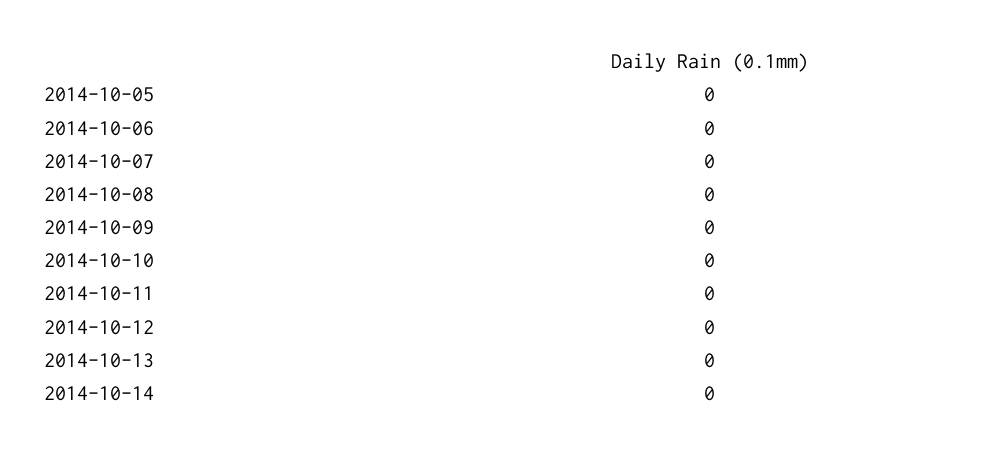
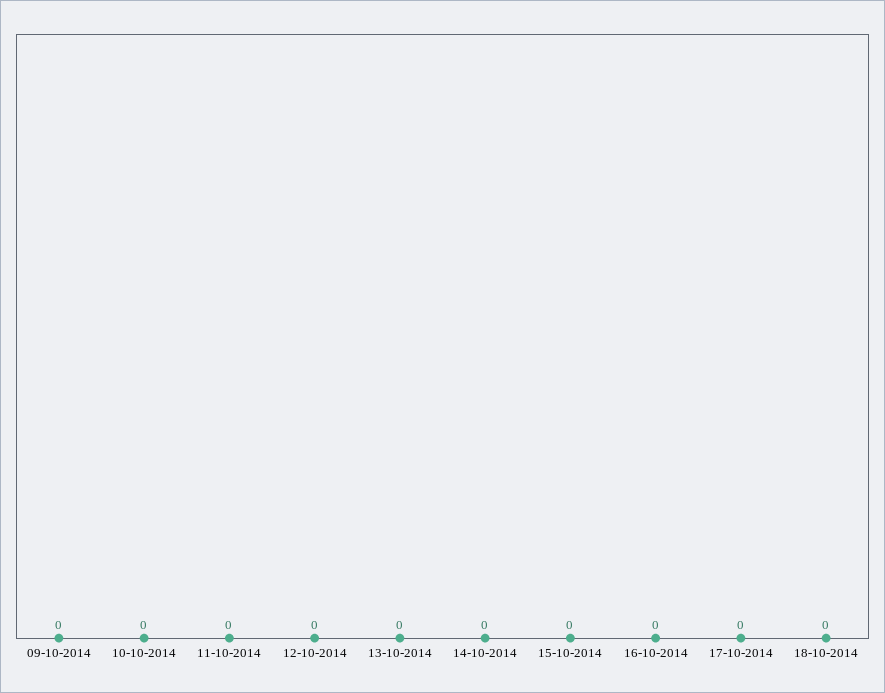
2014-10-05: 0 -> none
2014-10-06: 0 -> none
2014-10-07: 0 -> none
2014-10-08: 0 -> none
15-10-2014: none -> 0
16-10-2014: none -> 0
17-10-2014: none -> 0
18-10-2014: none -> 0

